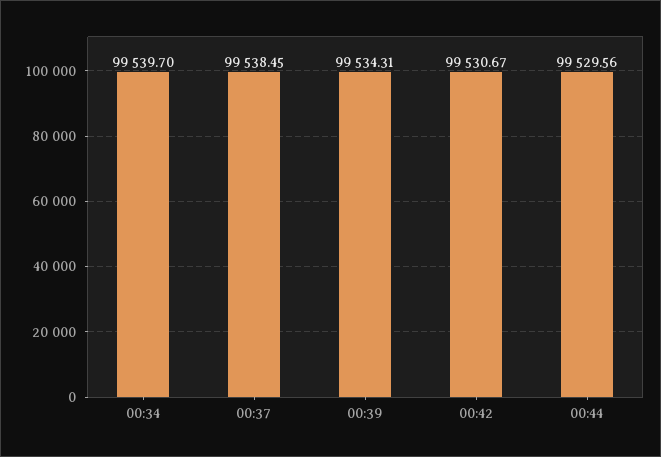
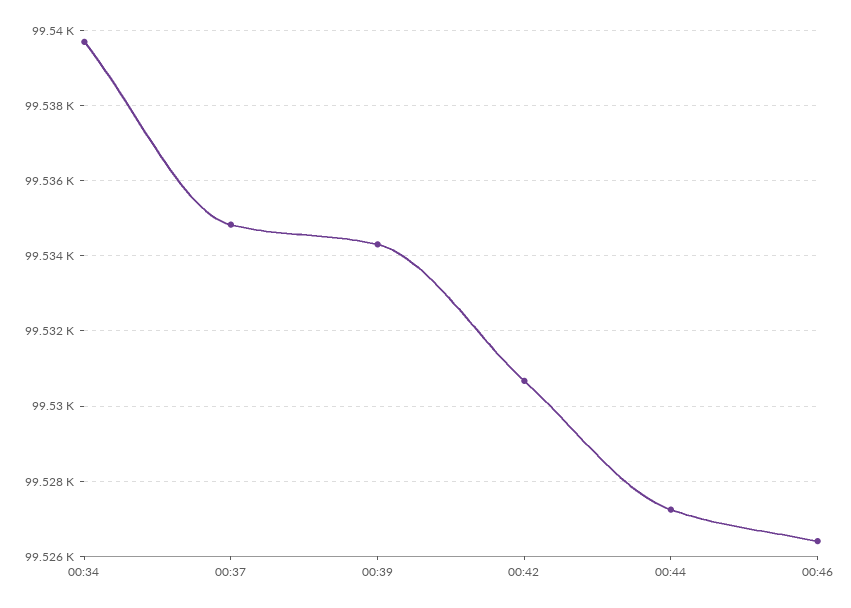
00:37: 99538.45 -> 99534.8
00:44: 99529.56 -> 99527.2
00:46: none -> 99526.4

